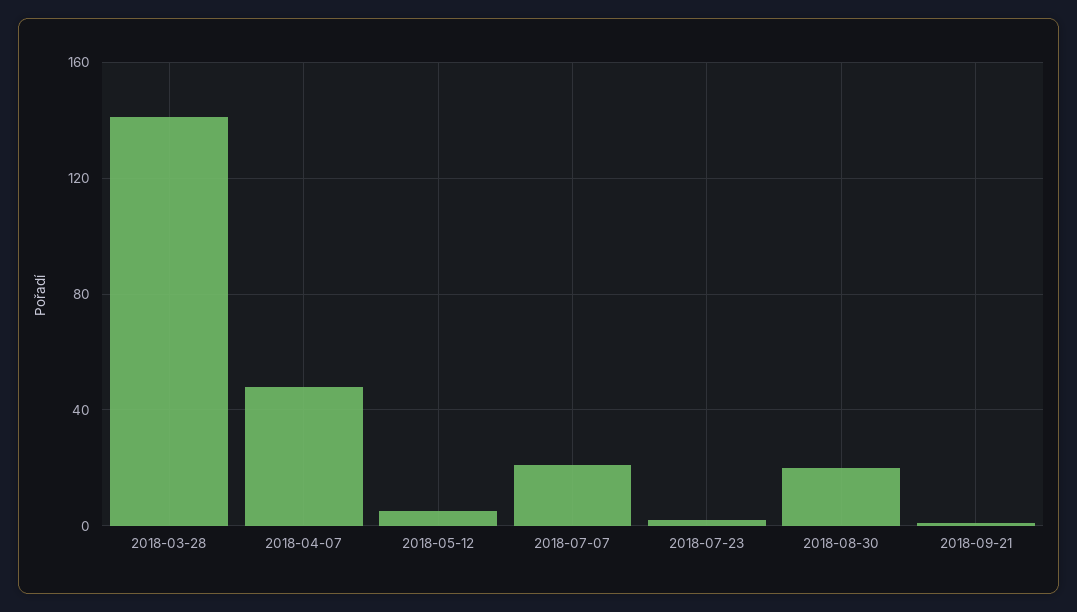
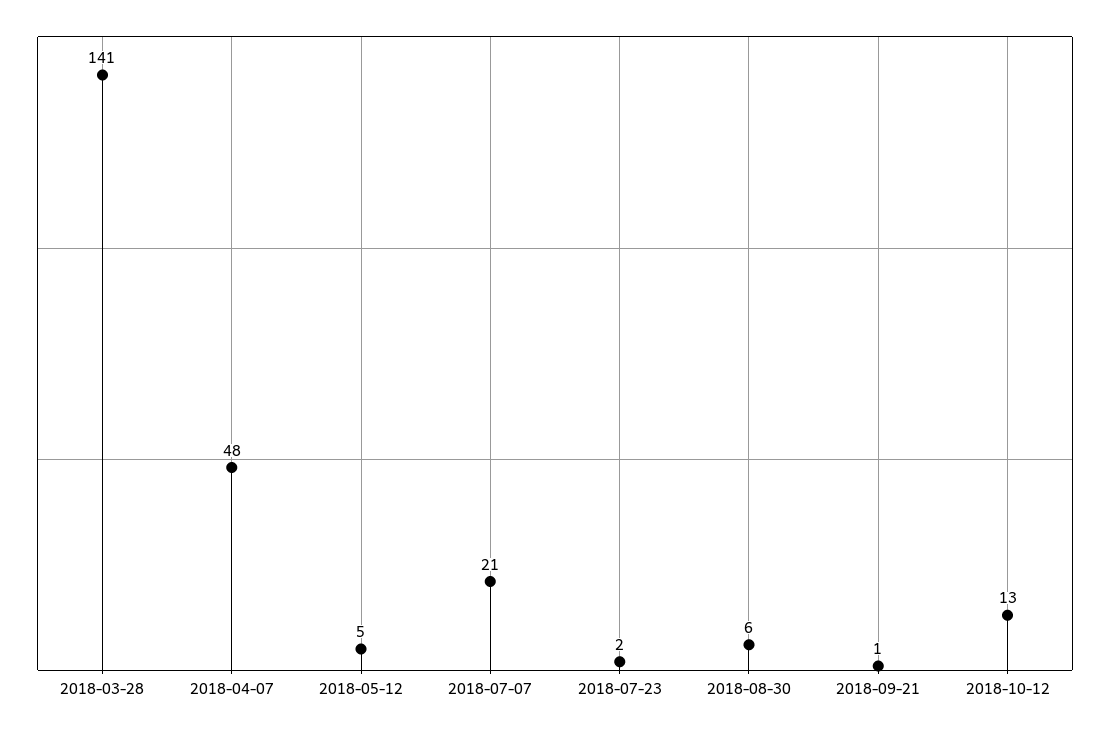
2018-08-30: 20 -> 6
2018-10-12: none -> 13

